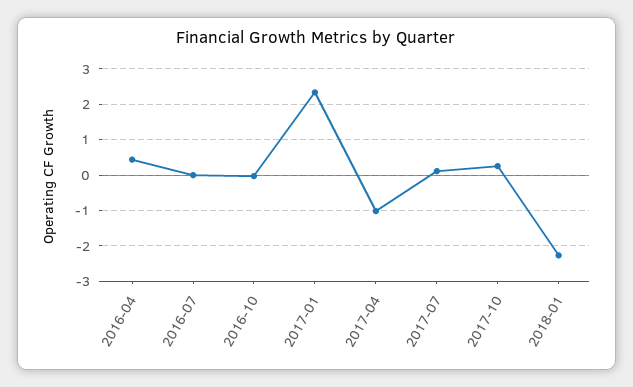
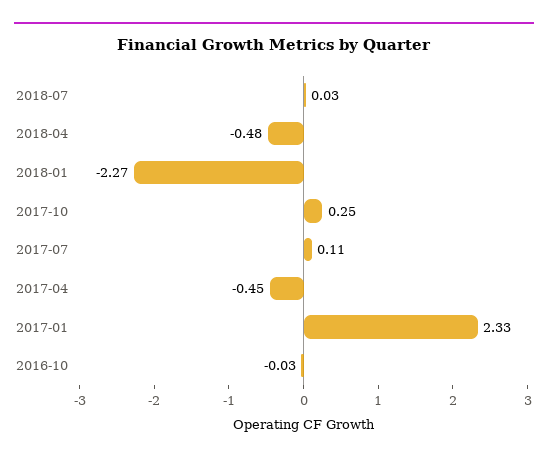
2016-04: 0.4 -> none
2016-07: 0 -> none
2017-04: -1 -> -0.45
2018-07: none -> 0.03
2018-04: none -> -0.48

